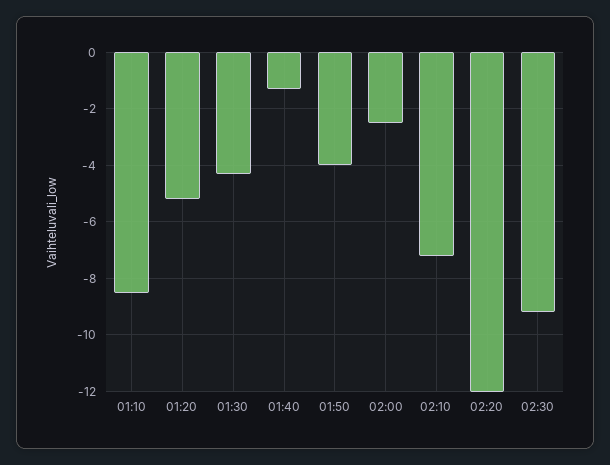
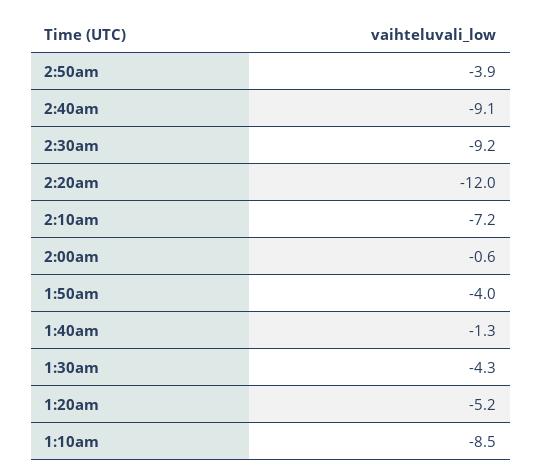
02:00: -2.5 -> -0.6
2:50am: none -> -3.9
2:40am: none -> -9.1

